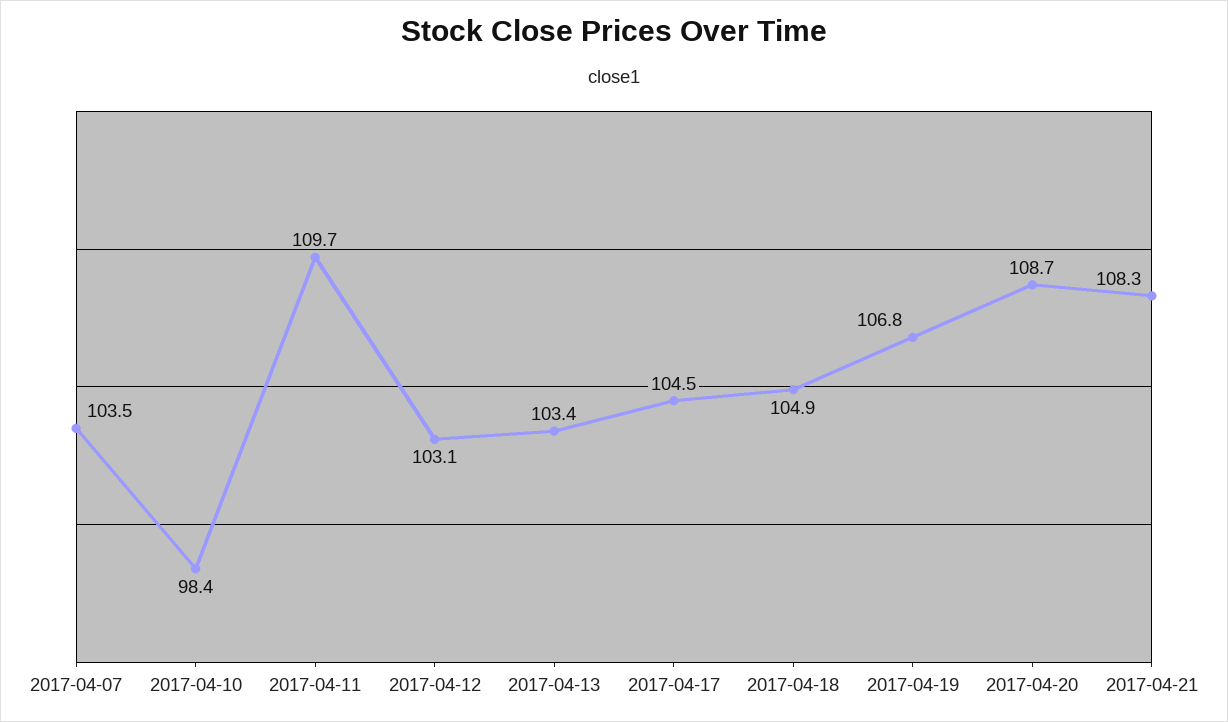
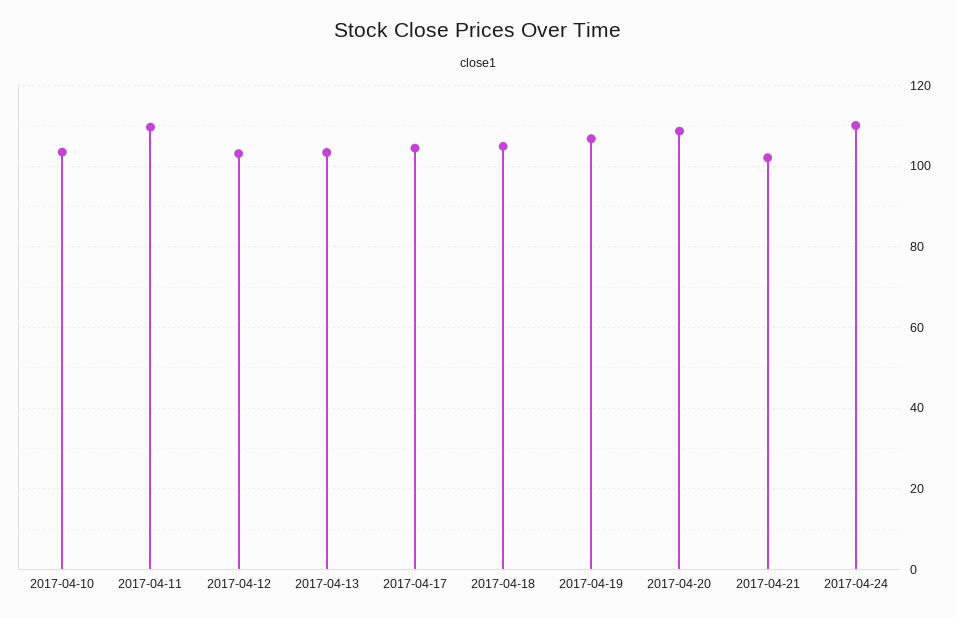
2017-04-07: 103.5 -> none
2017-04-10: 98.4 -> 104
2017-04-21: 108.3 -> 102
2017-04-24: none -> 110

